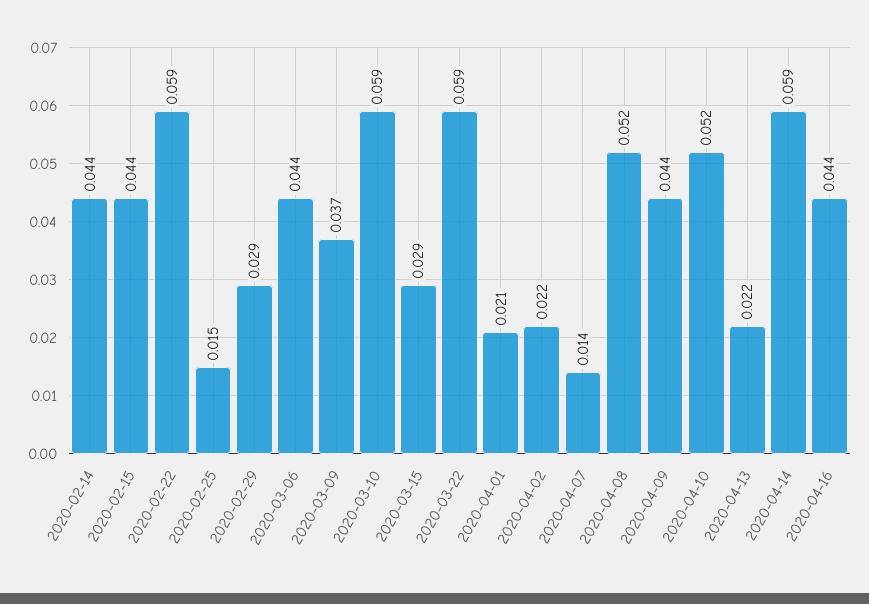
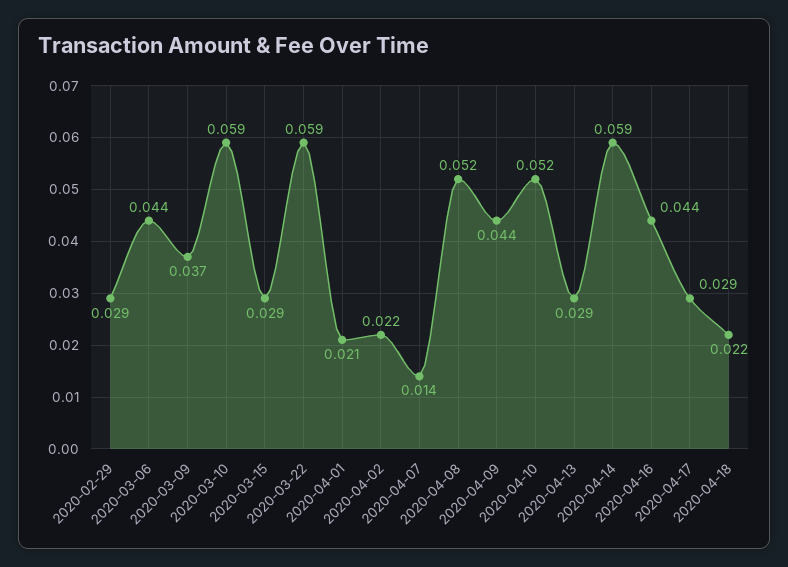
2020-02-14: 0.044 -> none
2020-02-15: 0.044 -> none
2020-02-22: 0.059 -> none
2020-02-25: 0.015 -> none
2020-04-13: 0.022 -> 0.029
2020-04-17: none -> 0.029
2020-04-18: none -> 0.022

